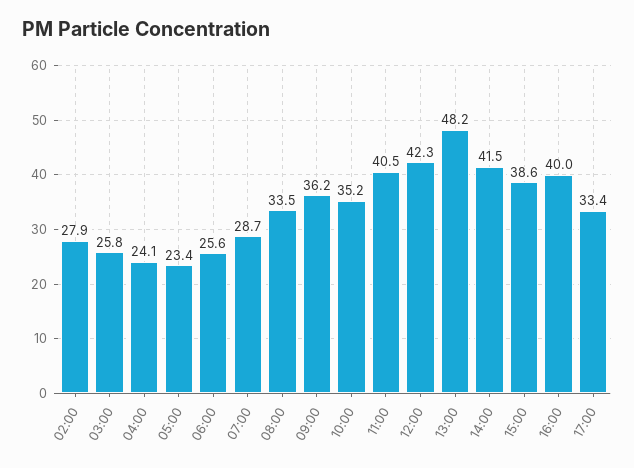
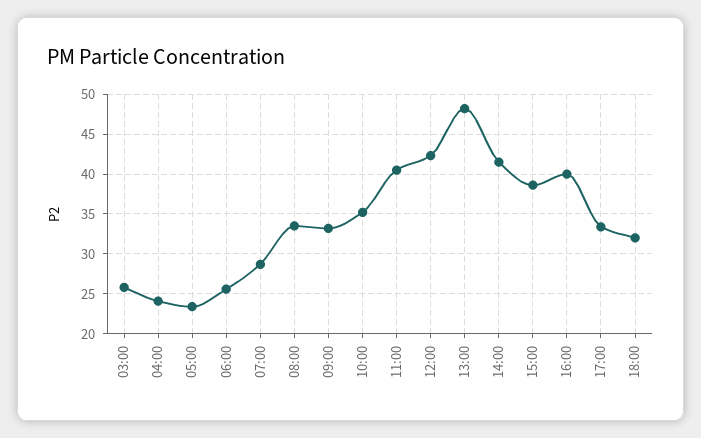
02:00: 27.9 -> none
09:00: 36.2 -> 33
18:00: none -> 32

